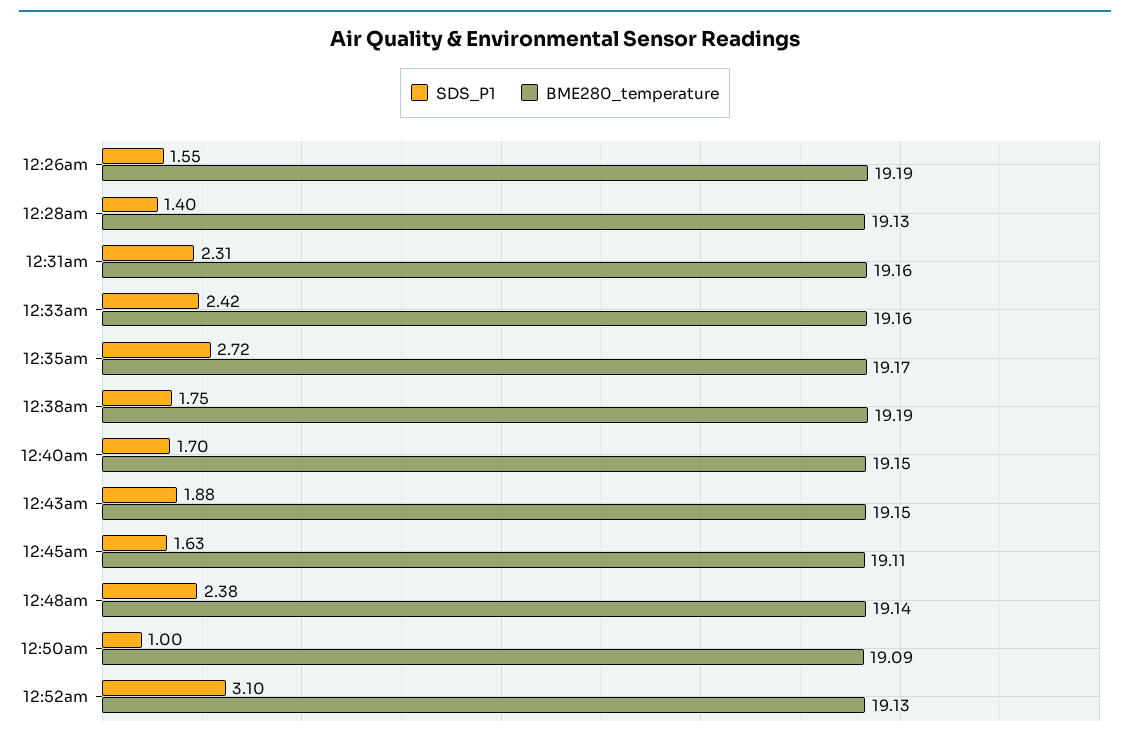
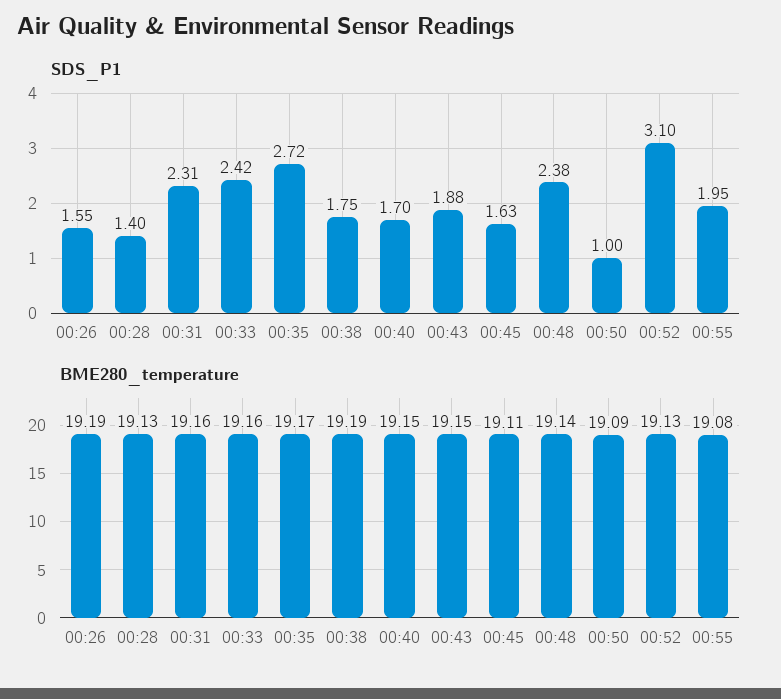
SDS_P1, 00:55: none -> 1.95
BME280_temperature, 00:55: none -> 19.08

